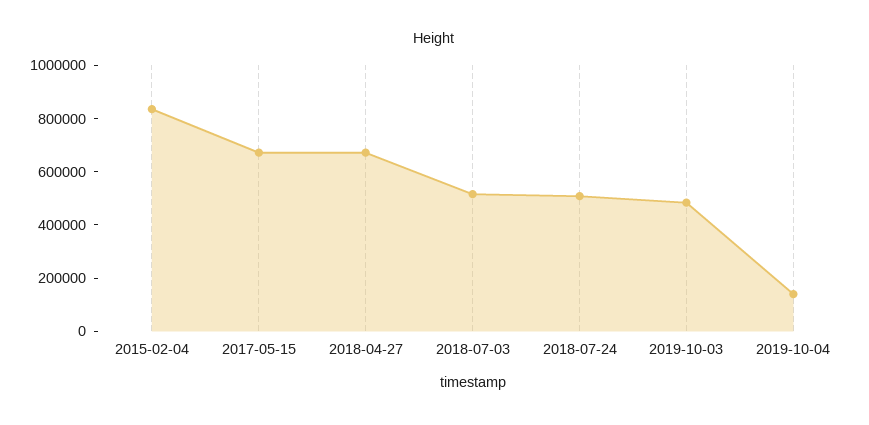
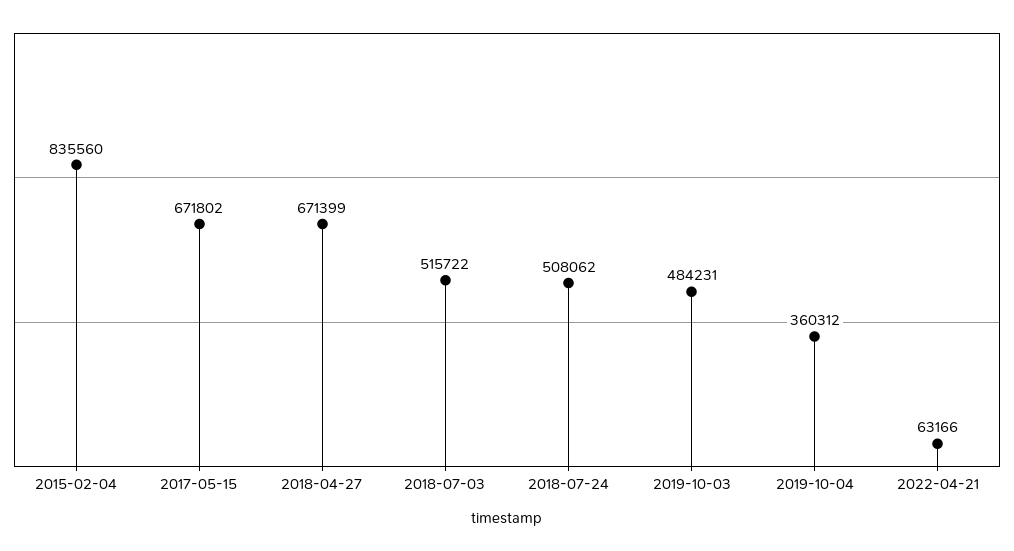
2019-10-04: 150000 -> 360312
2022-04-21: none -> 63166

